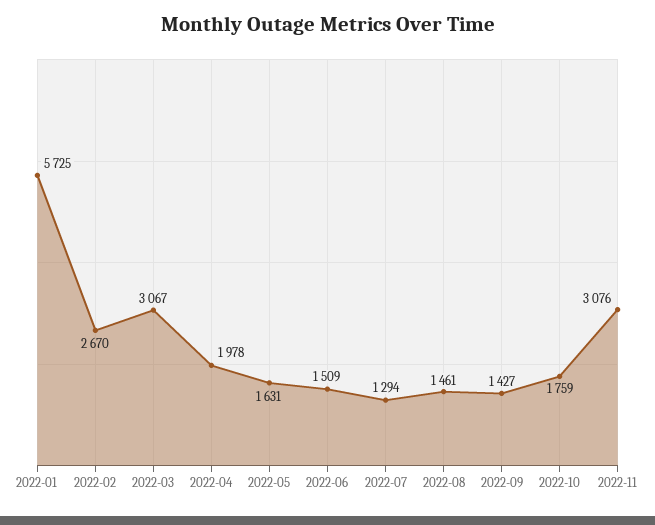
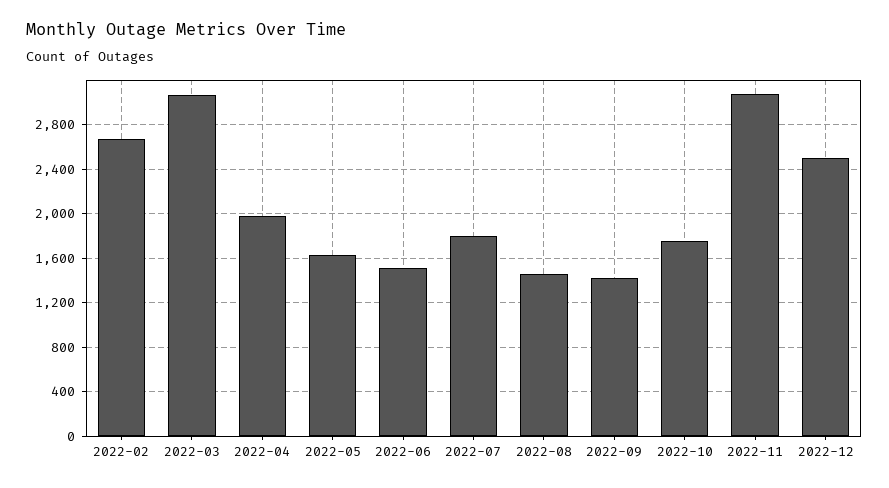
2022-01: 5725 -> none
2022-07: 1294 -> 1800
2022-12: none -> 2500

